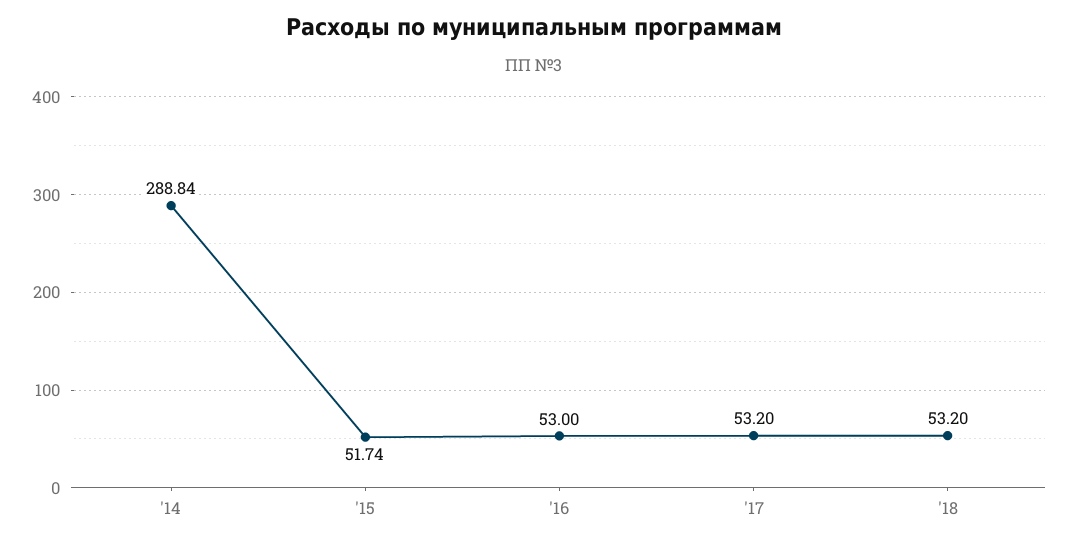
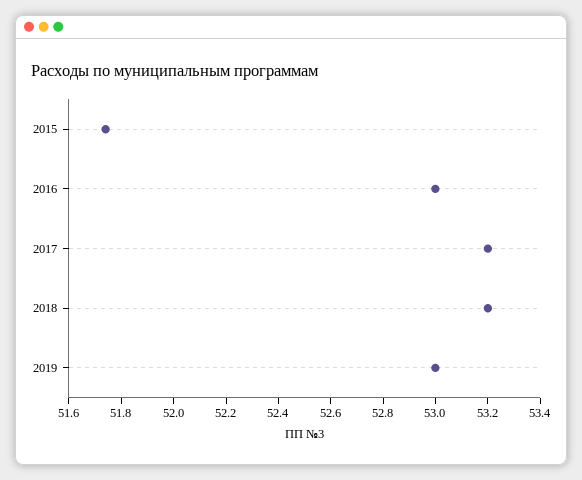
'14: 288.84 -> none
2019: none -> 53

